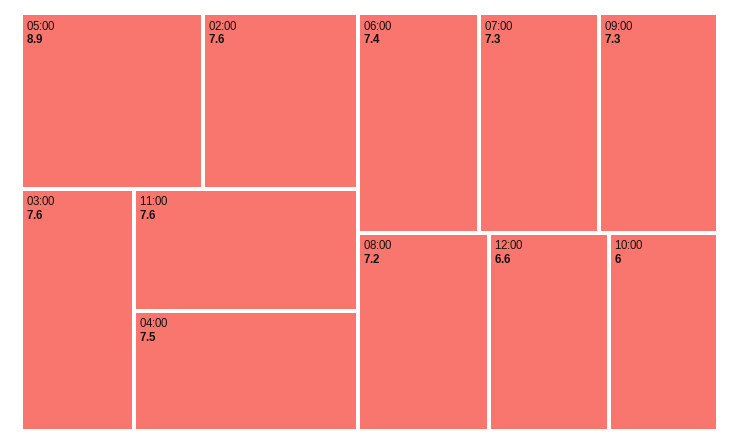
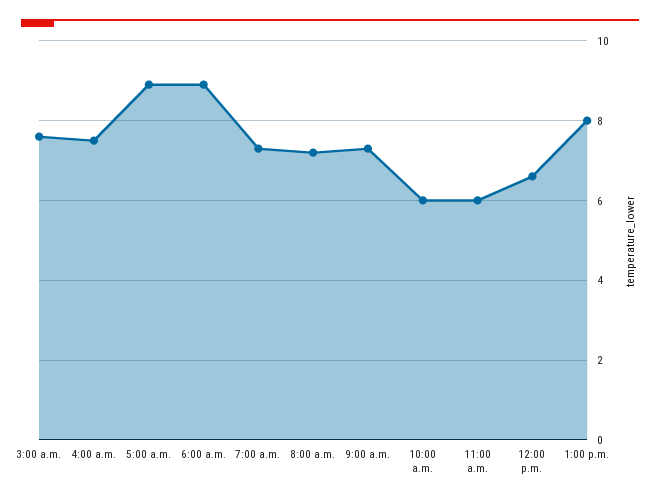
02:00: 7.6 -> none
11:00: 7.6 -> 6
06:00: 7.4 -> 9
1:00 p.m.: none -> 8

